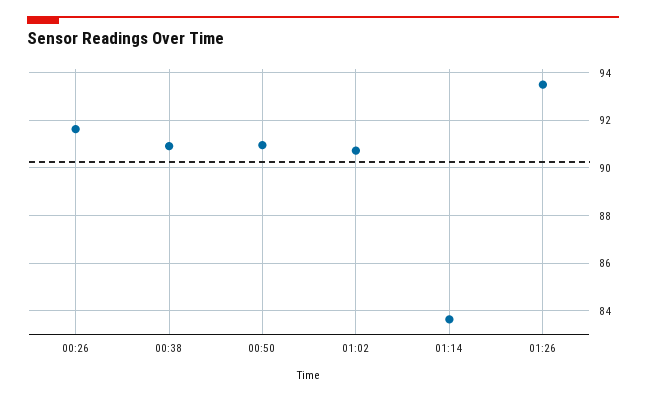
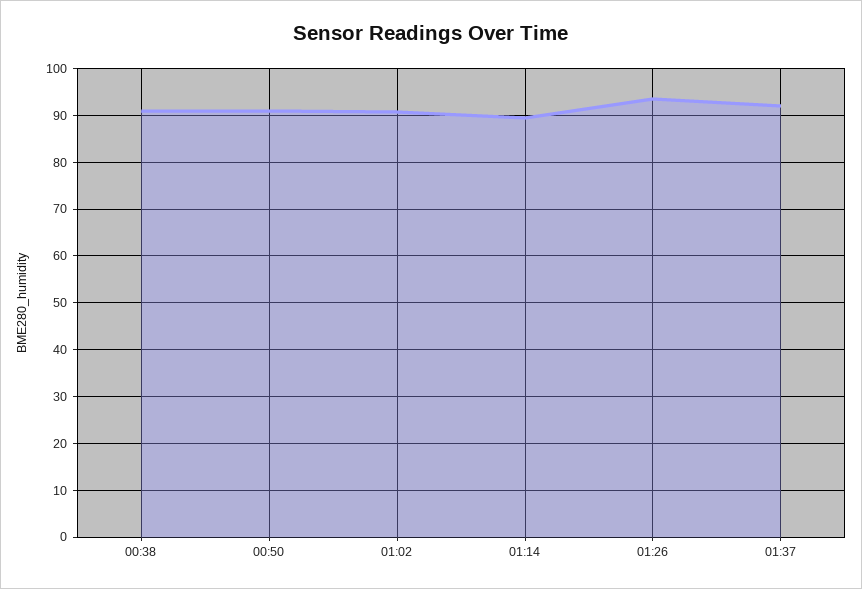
00:26: 91.5 -> none
01:14: 83.5 -> 90
01:37: none -> 92

